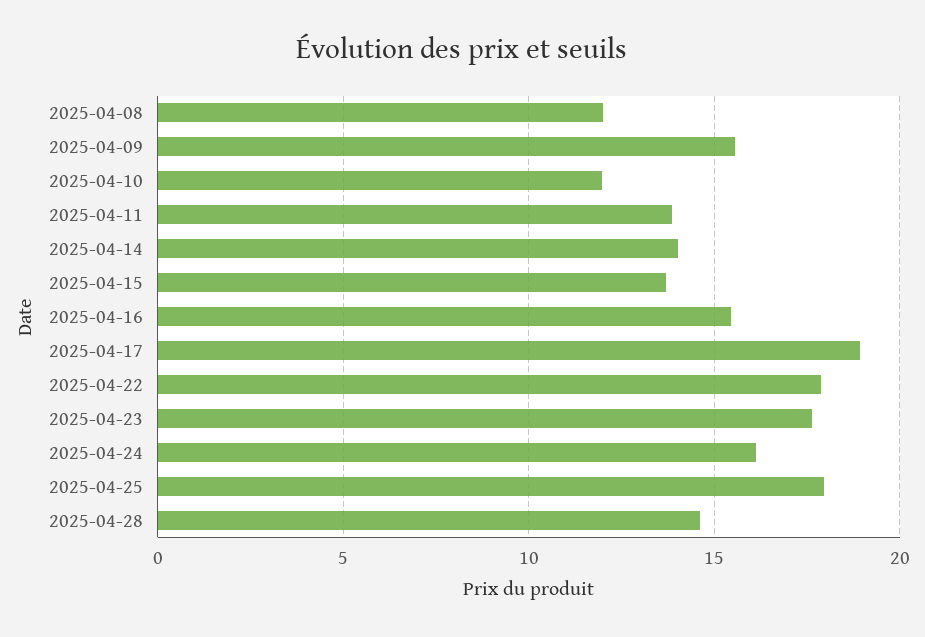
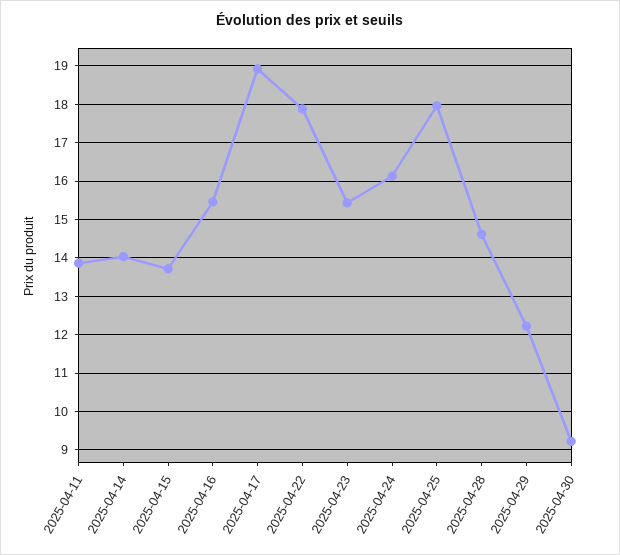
2025-04-08: 12 -> none
2025-04-09: 15.5 -> none
2025-04-10: 12 -> none
2025-04-23: 17.5 -> 15.4
2025-04-29: none -> 12.2
2025-04-30: none -> 9.2

